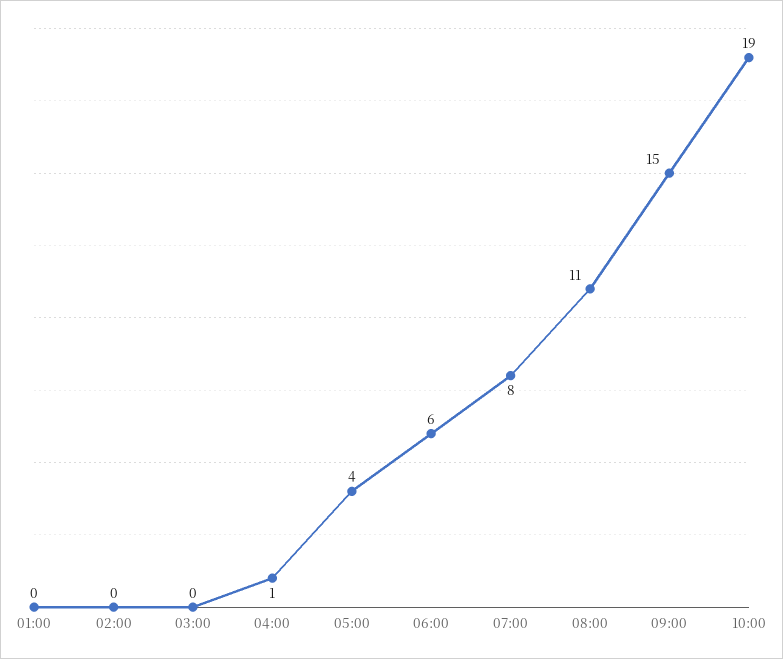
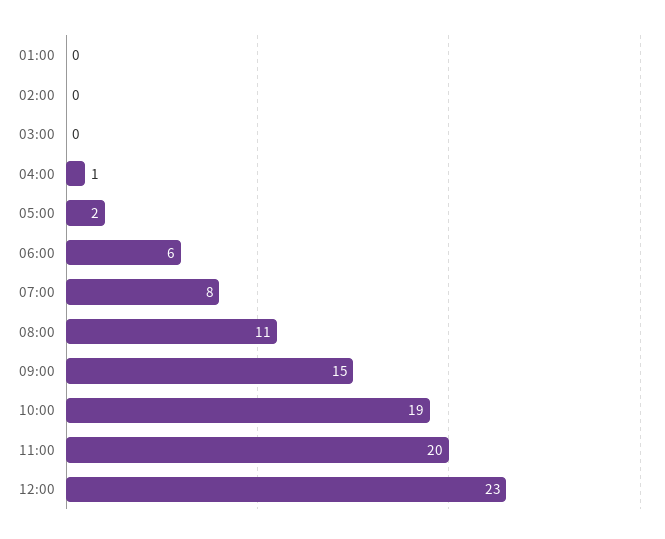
05:00: 4 -> 2
11:00: none -> 20
12:00: none -> 23

